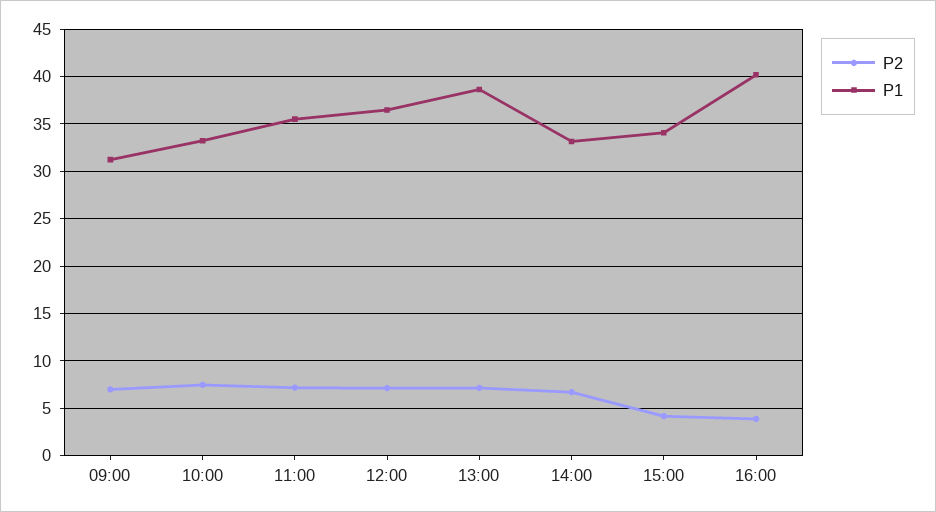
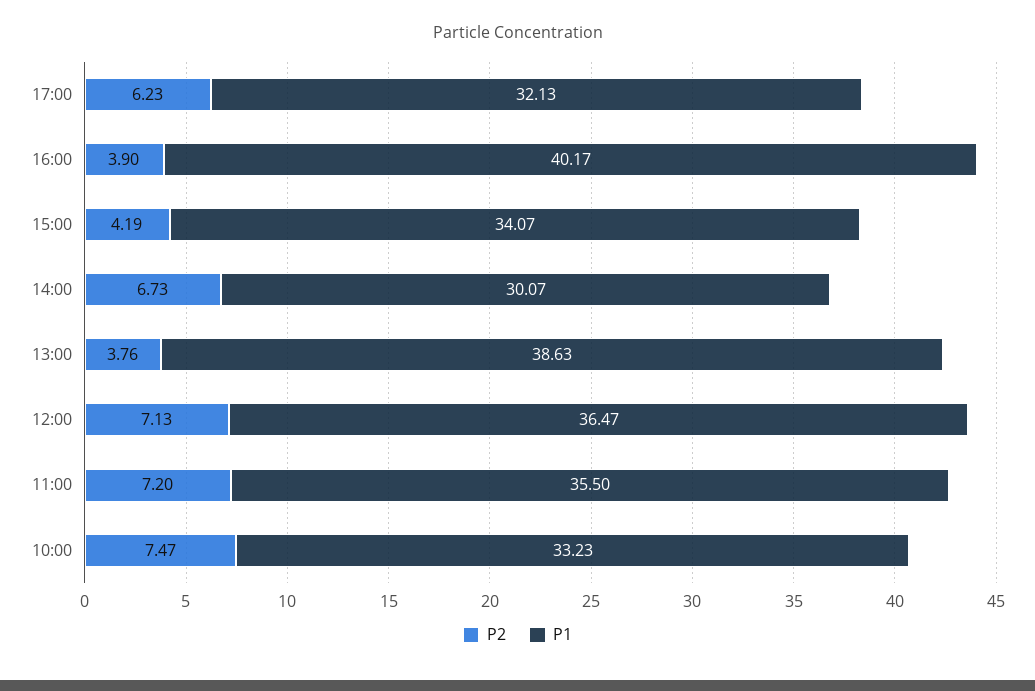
P2, 09:00: 7 -> none
P1, 09:00: 31 -> none
P2, 13:00: 7 -> 3.76
P1, 14:00: 33 -> 30.07
P2, 17:00: none -> 6.23
P1, 17:00: none -> 32.13

